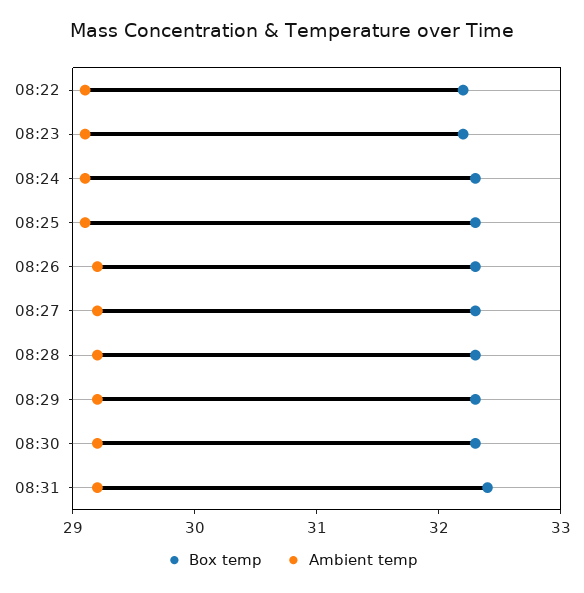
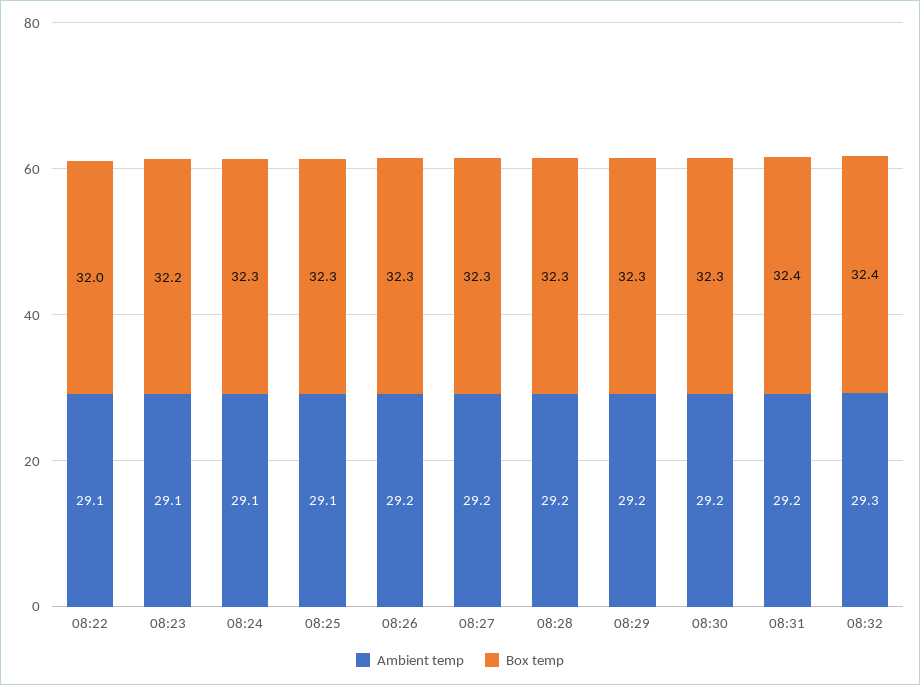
Box temp, 08:22: 32.2 -> 32
Ambient temp, 08:32: none -> 29.3
Box temp, 08:32: none -> 32.4

